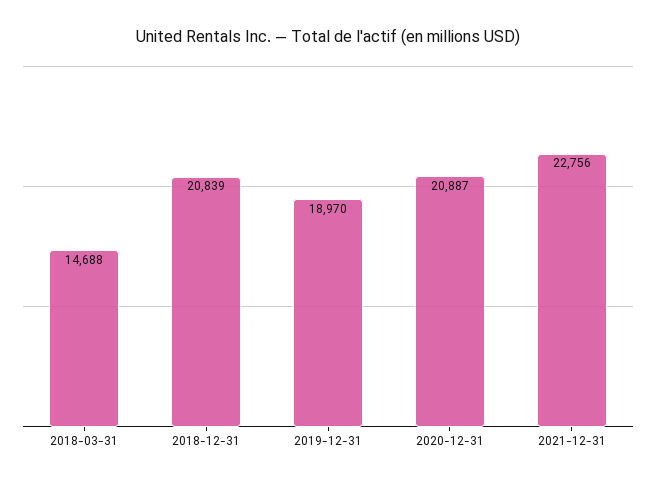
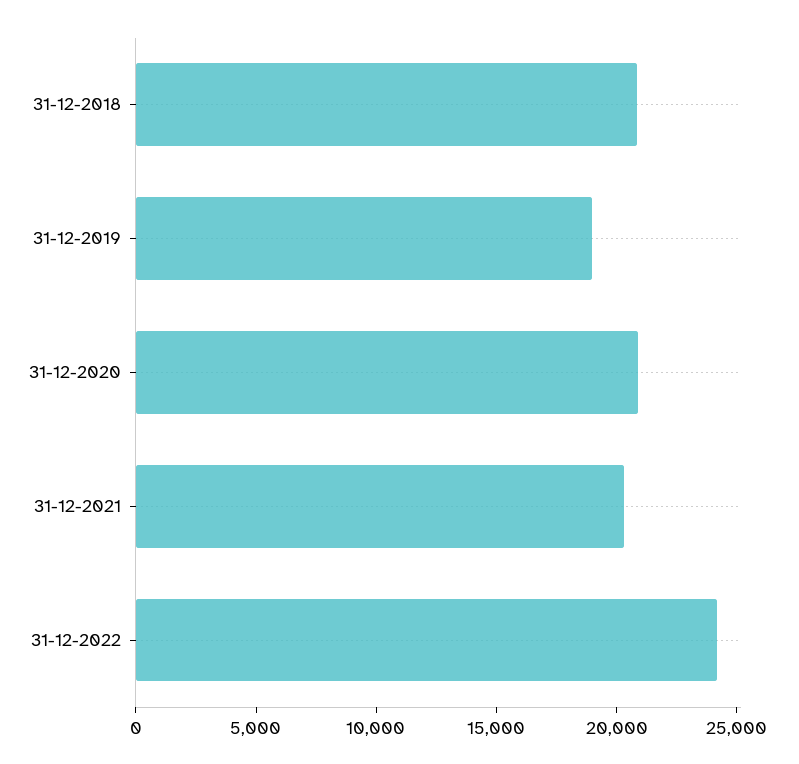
2018-03-31: 14688 -> none
2021-12-31: 22756 -> 20000
31-12-2022: none -> 24000

